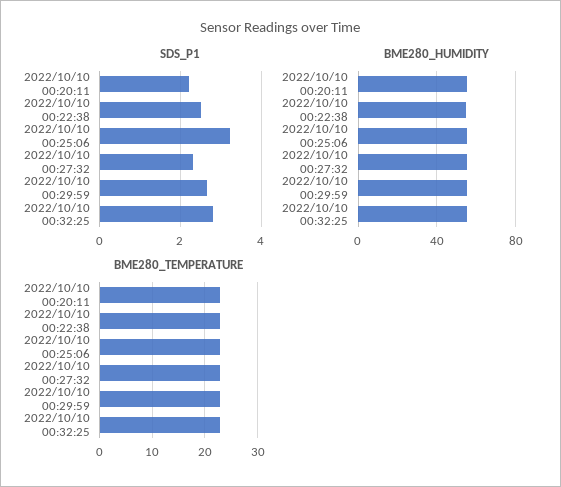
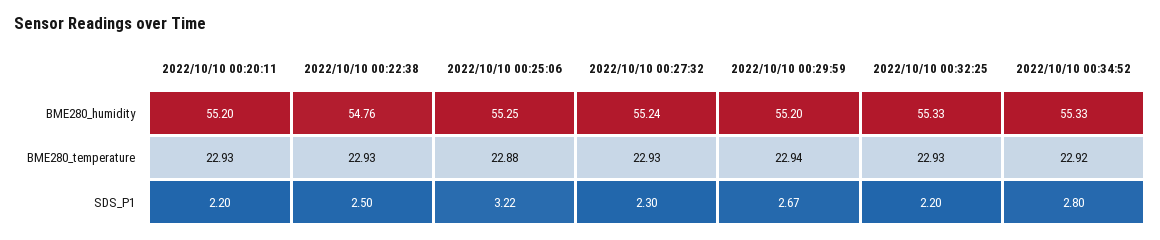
SDS_P1, 2022/10/10 00:32:25: 2.8 -> 2.2
BME280_HUMIDITY, 2022/10/10 00:34:52: none -> 55.33
BME280_TEMPERATURE, 2022/10/10 00:34:52: none -> 22.92
SDS_P1, 2022/10/10 00:34:52: none -> 2.8

